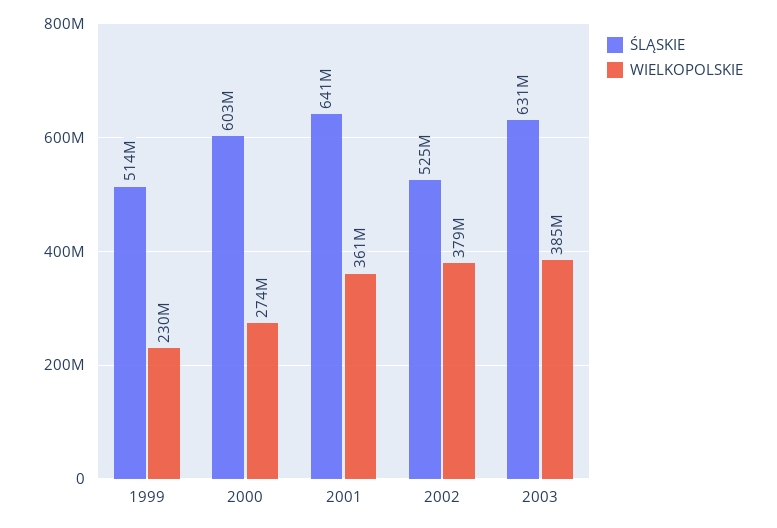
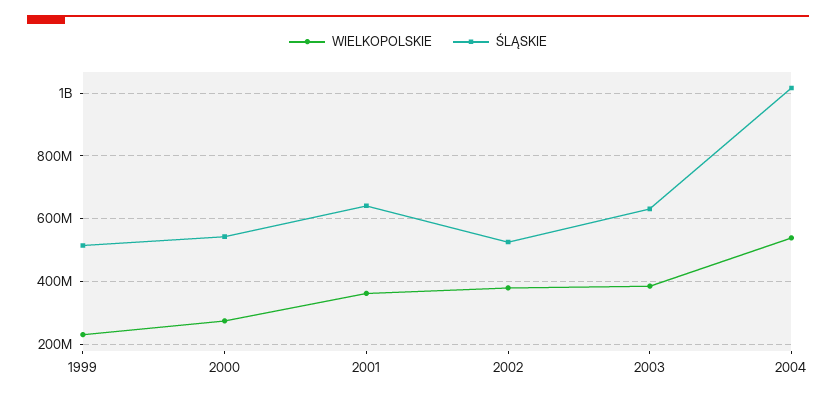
ŚLĄSKIE, 2000: 603000000 -> 540000000
WIELKOPOLSKIE, 2004: none -> 540000000
ŚLĄSKIE, 2004: none -> 1020000000

